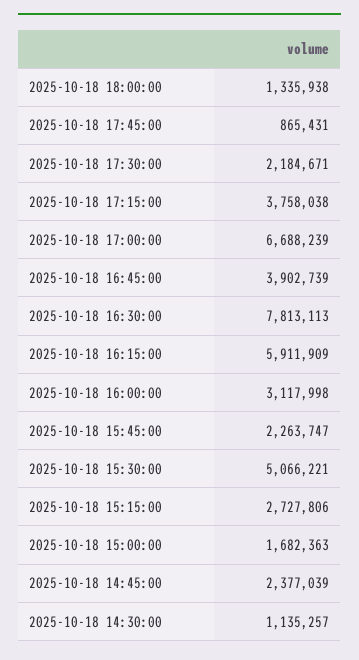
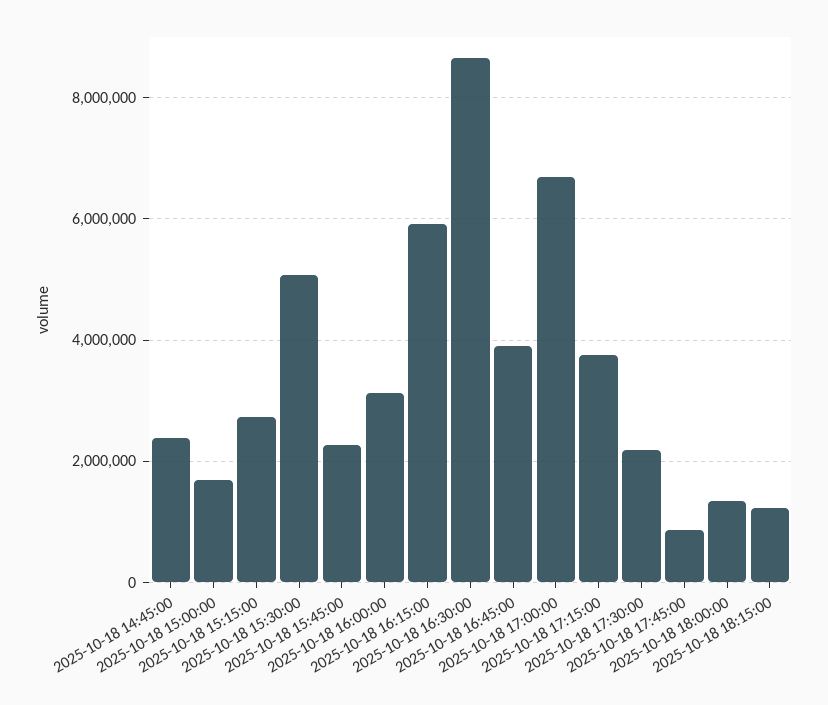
2025-10-18 16:30:00: 7813113 -> 8600000
2025-10-18 14:30:00: 1135257 -> none
2025-10-18 18:15:00: none -> 1200000

